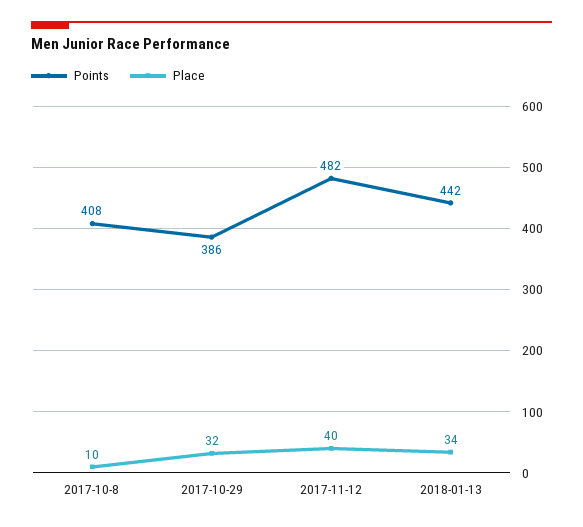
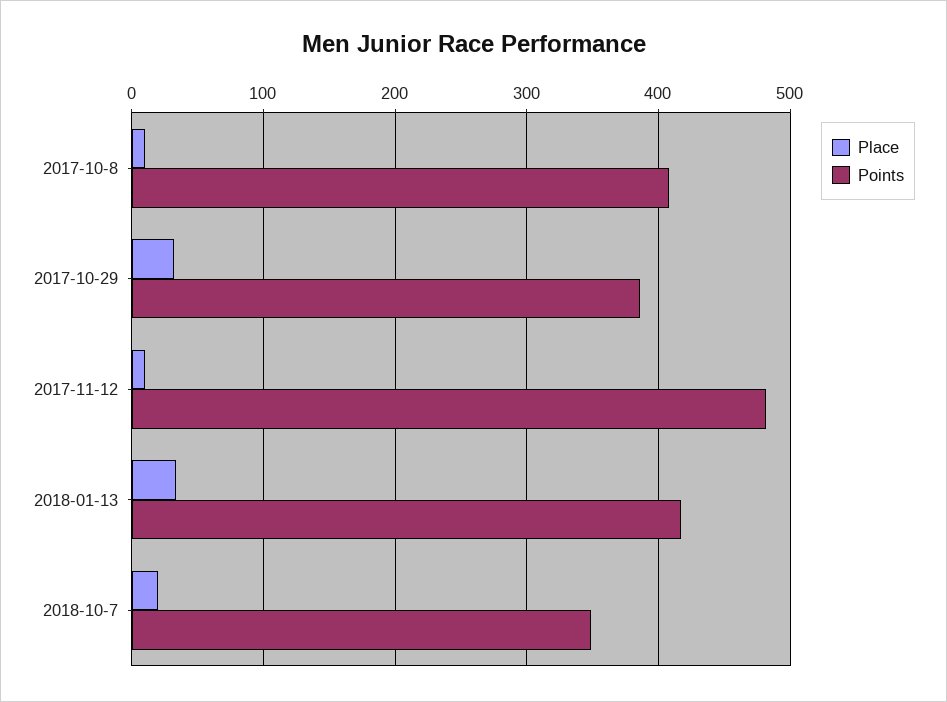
Place, 2017-11-12: 40 -> 10
Points, 2018-01-13: 442 -> 420
Place, 2018-10-7: none -> 20
Points, 2018-10-7: none -> 350

